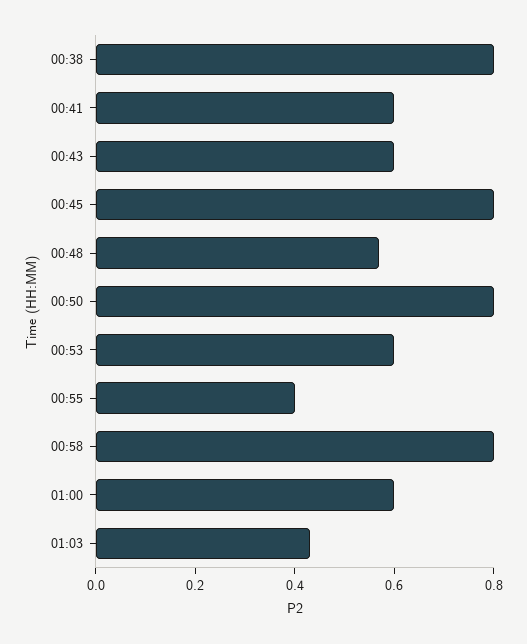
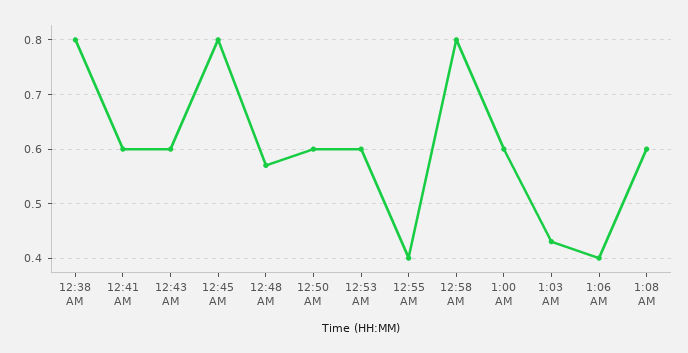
00:50: 0.8 -> 0.6
1:06 AM: none -> 0.4
1:08 AM: none -> 0.6

